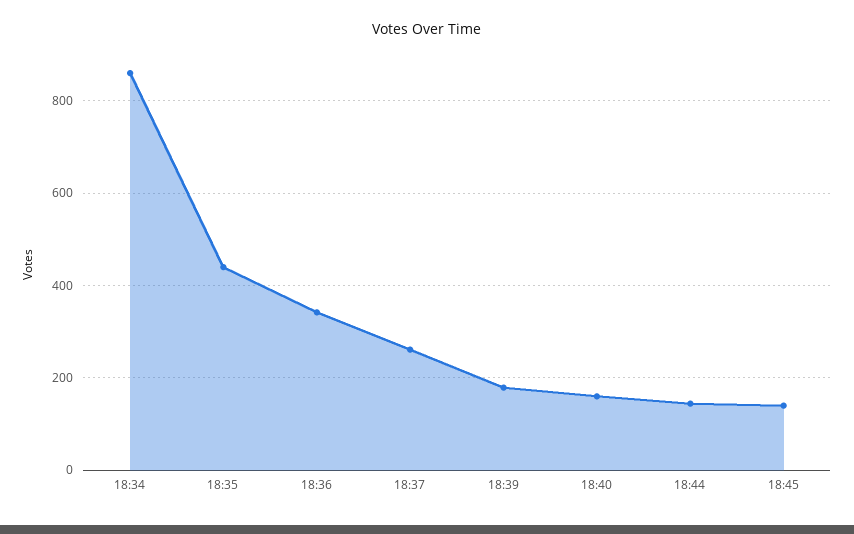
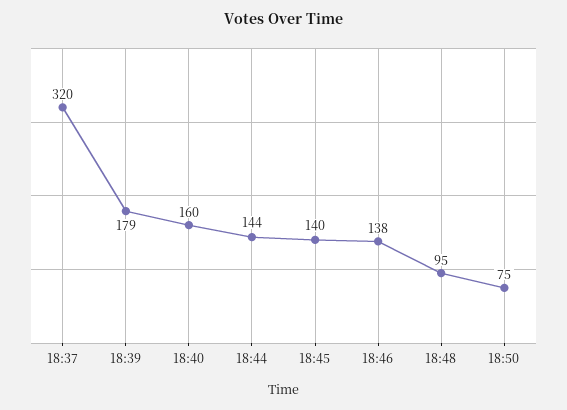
18:34: 860 -> none
18:35: 440 -> none
18:36: 340 -> none
18:37: 260 -> 320
18:46: none -> 138
18:48: none -> 95
18:50: none -> 75

